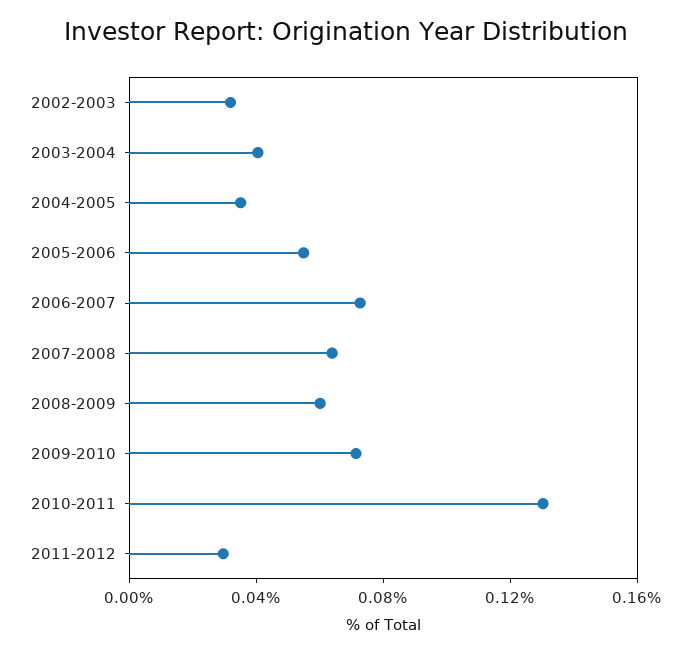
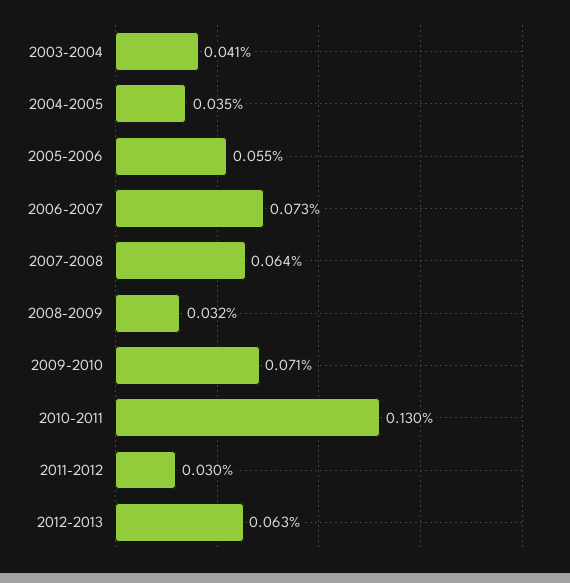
2002-2003: 0.03 -> none
2008-2009: 0.06 -> 0.032
2012-2013: none -> 0.063

